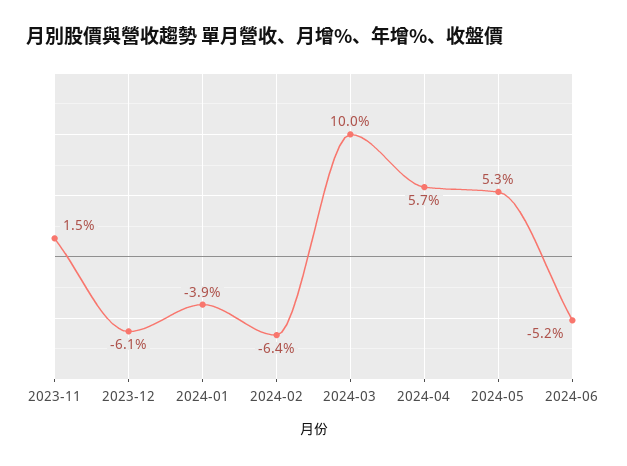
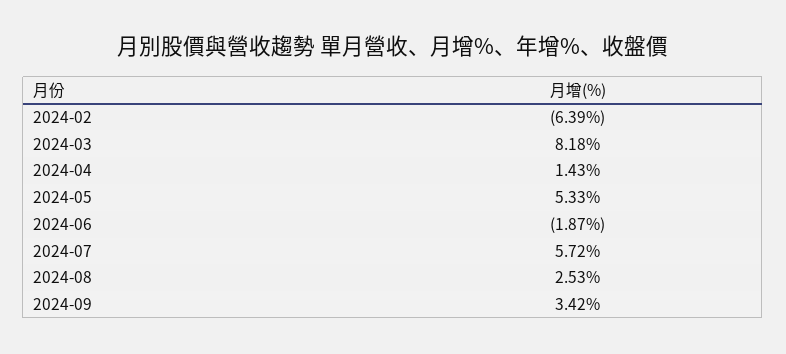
2023-11: 1.5 -> none
2023-12: -6.1 -> none
2024-01: -3.9 -> none
2024-03: 10 -> 8.18
2024-04: 5.7 -> 1.43
2024-06: -5.2 -> -1.87
2024-07: none -> 5.72
2024-08: none -> 2.53
2024-09: none -> 3.42

